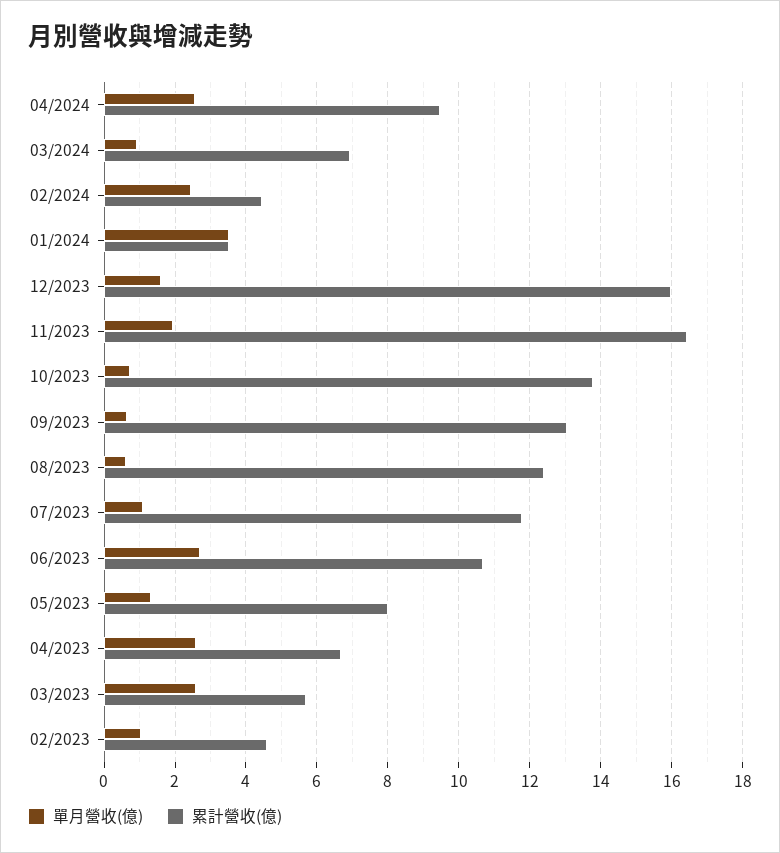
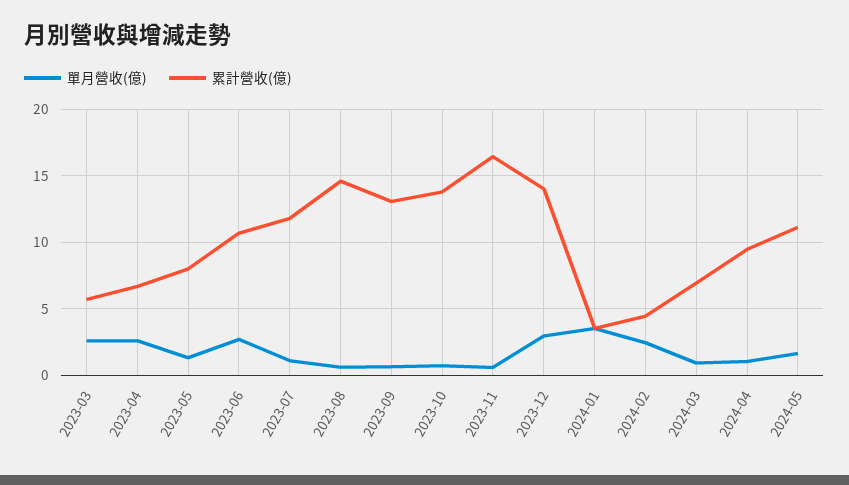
單月營收(億), 04/2024: 2.6 -> 1
單月營收(億), 12/2023: 1.6 -> 3
累計營收(億), 12/2023: 16 -> 14
單月營收(億), 11/2023: 2 -> 0.5
累計營收(億), 08/2023: 12.4 -> 14.5
單月營收(億), 02/2023: 1 -> none
累計營收(億), 02/2023: 4.6 -> none
單月營收(億), 2024-05: none -> 1.5
累計營收(億), 2024-05: none -> 11

